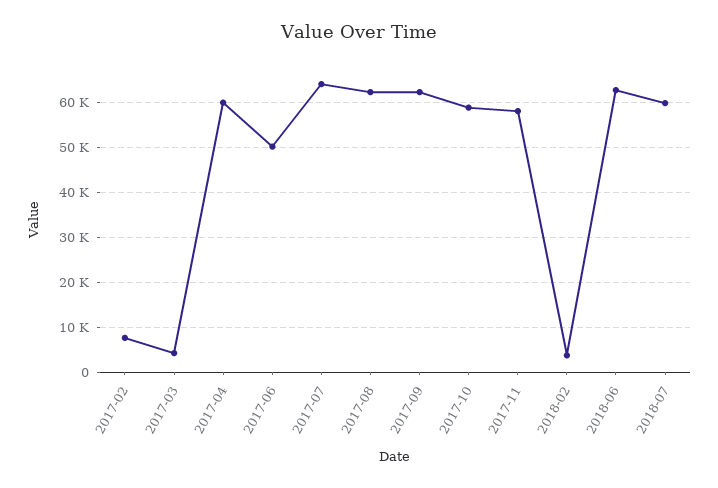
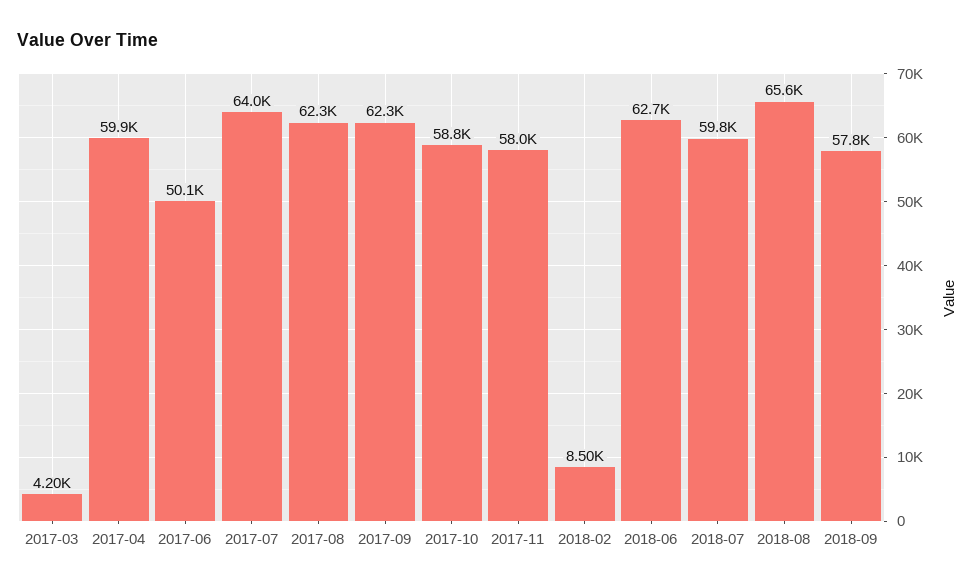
2017-02: 8000 -> none
2018-02: 4000 -> 8500
2018-08: none -> 65600
2018-09: none -> 57800

